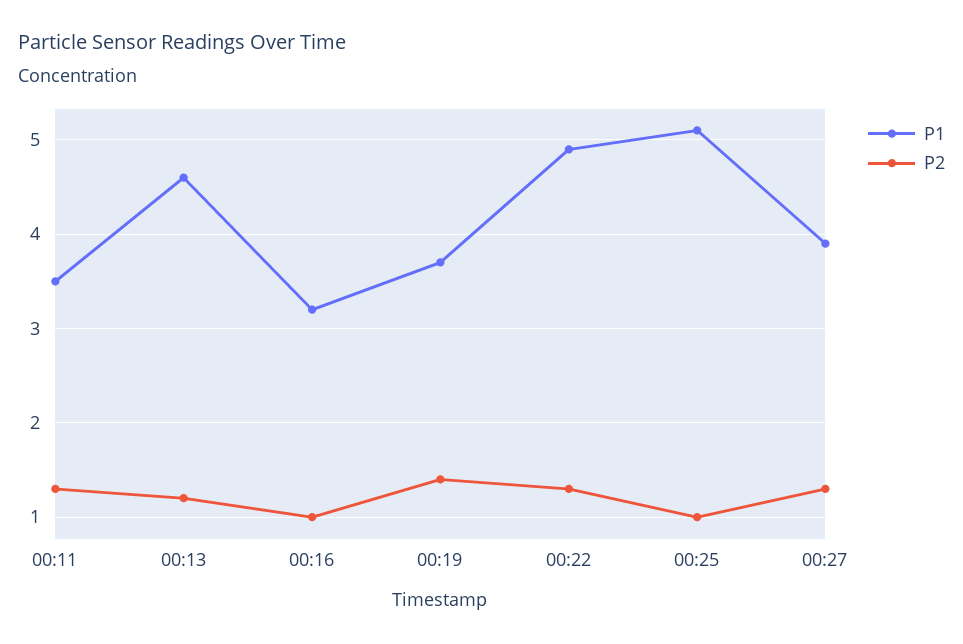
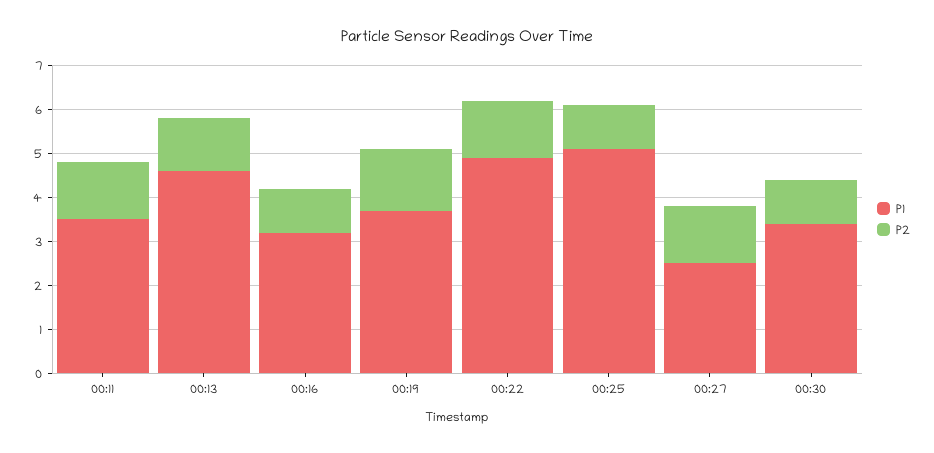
P1, 00:27: 3.9 -> 2.5
P1, 00:30: none -> 3.5
P2, 00:30: none -> 1

